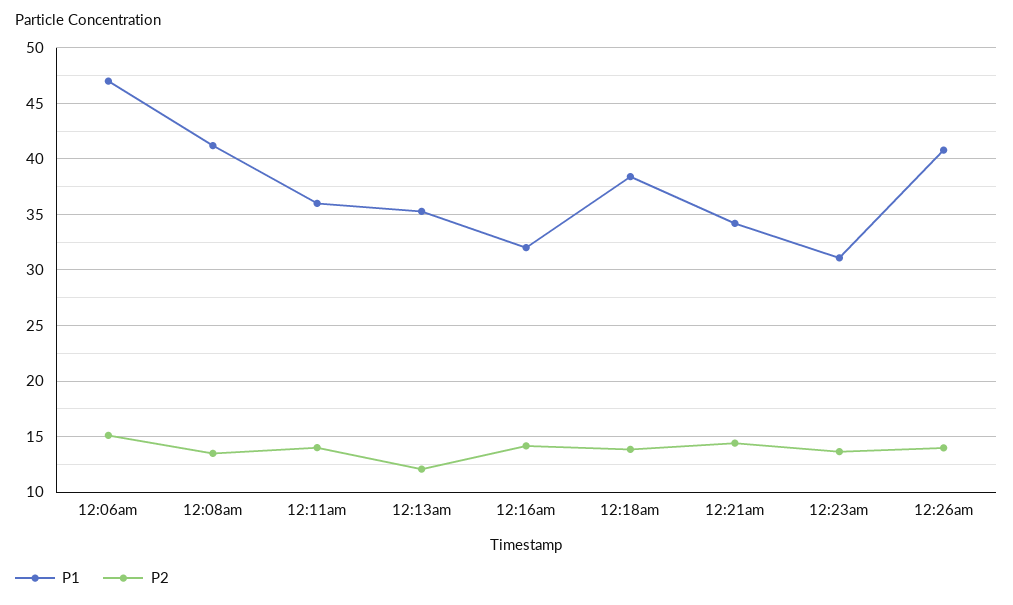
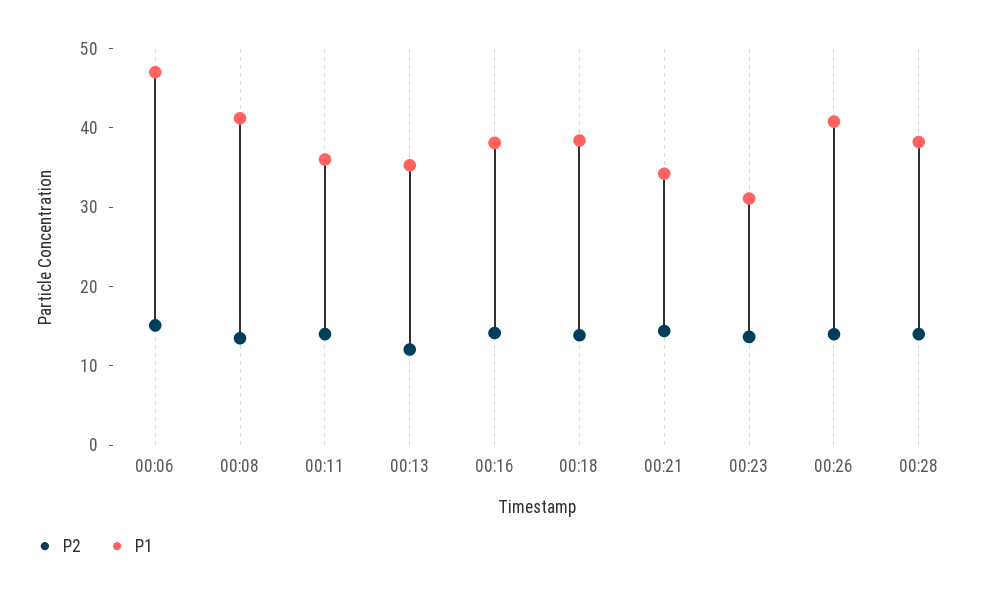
P1, 12:16am: 32 -> 38
P2, 00:28: none -> 14
P1, 00:28: none -> 38

